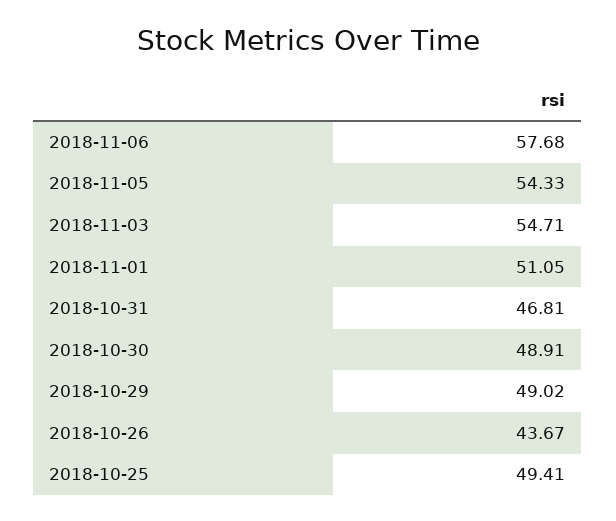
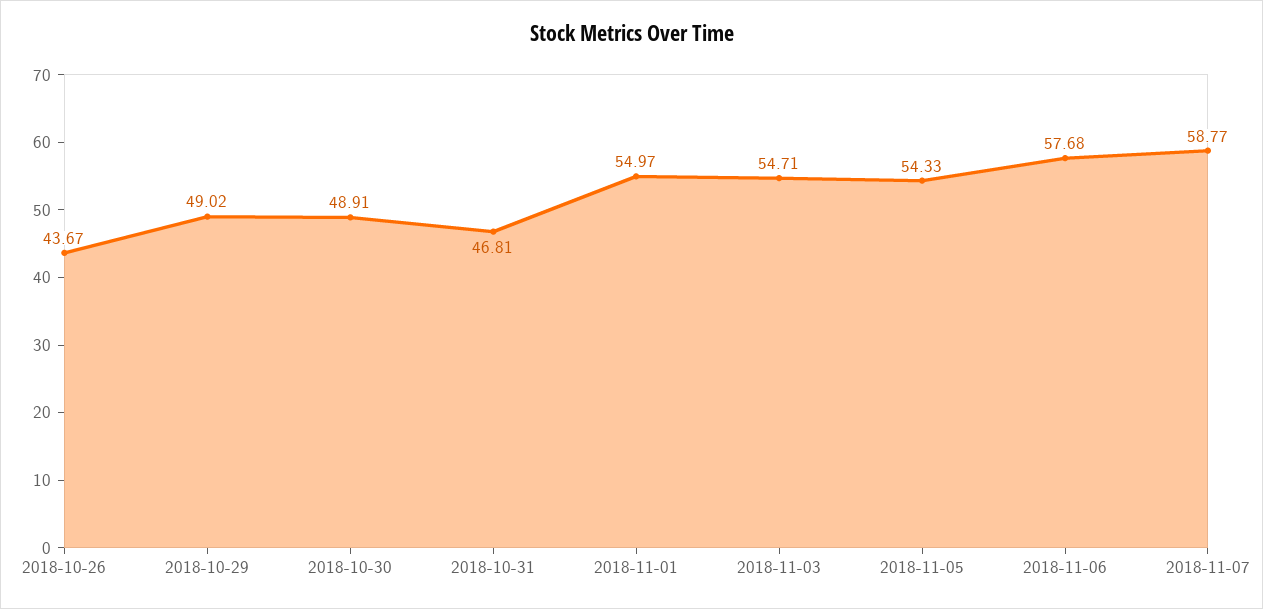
2018-11-01: 51.05 -> 54.97
2018-10-25: 49.41 -> none
2018-11-07: none -> 58.77

